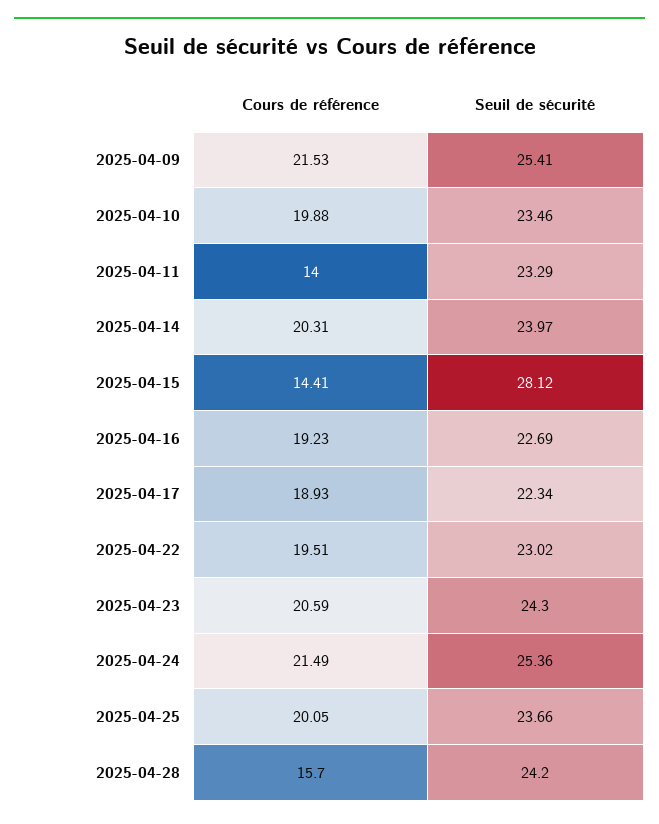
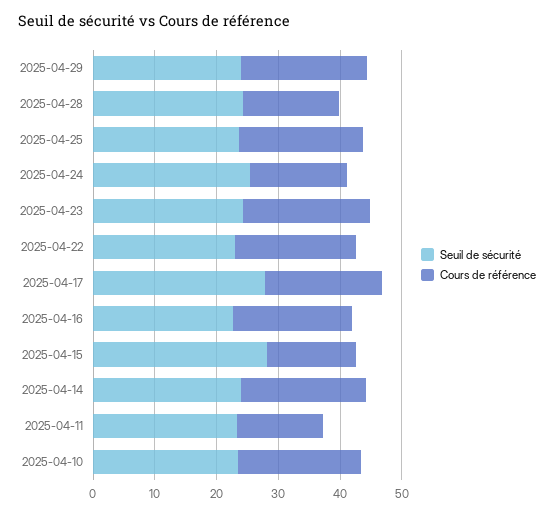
Cours de référence, 2025-04-09: 21.53 -> none
Seuil de sécurité, 2025-04-09: 25.41 -> none
Seuil de sécurité, 2025-04-17: 22.34 -> 28
Cours de référence, 2025-04-24: 21.49 -> 16
Seuil de sécurité, 2025-04-29: none -> 24
Cours de référence, 2025-04-29: none -> 20

